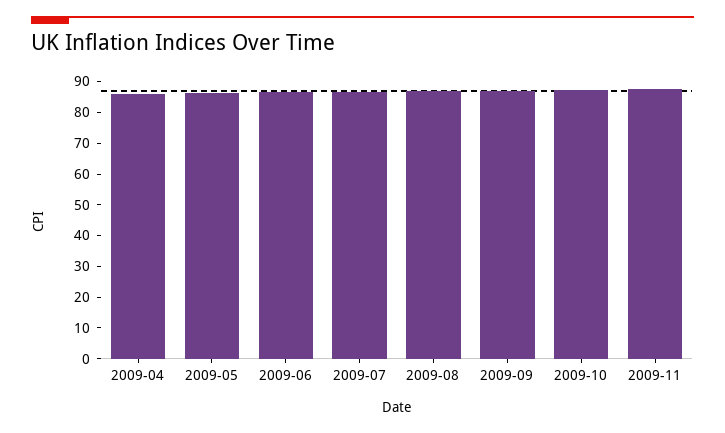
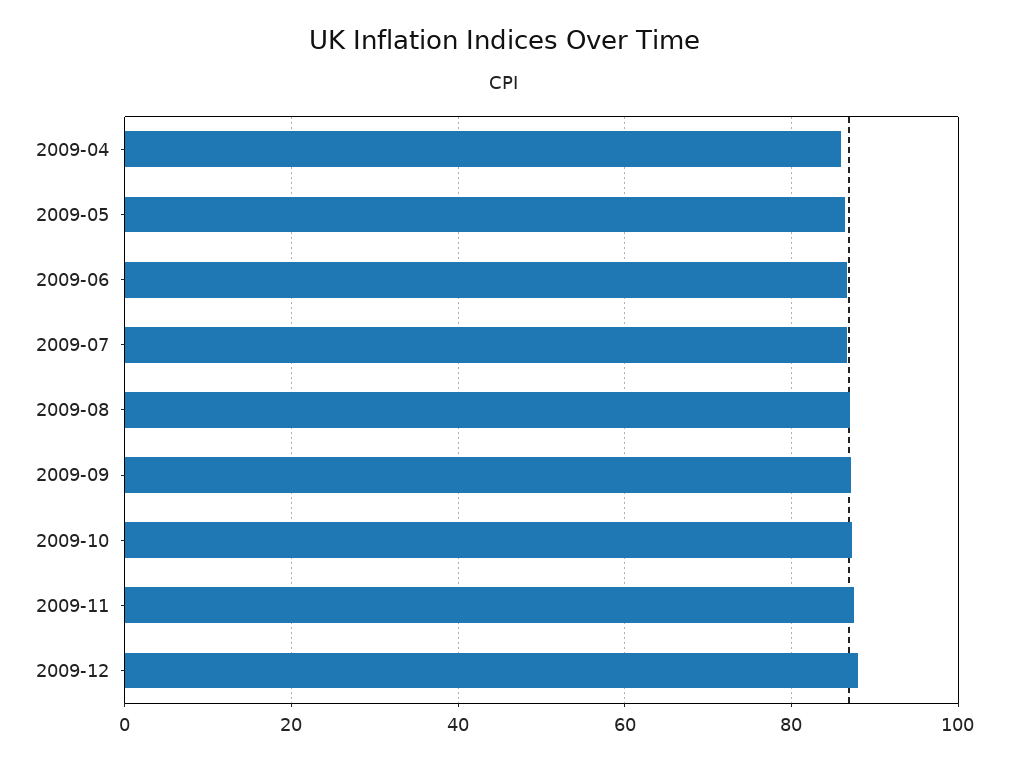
2009-12: none -> 88

